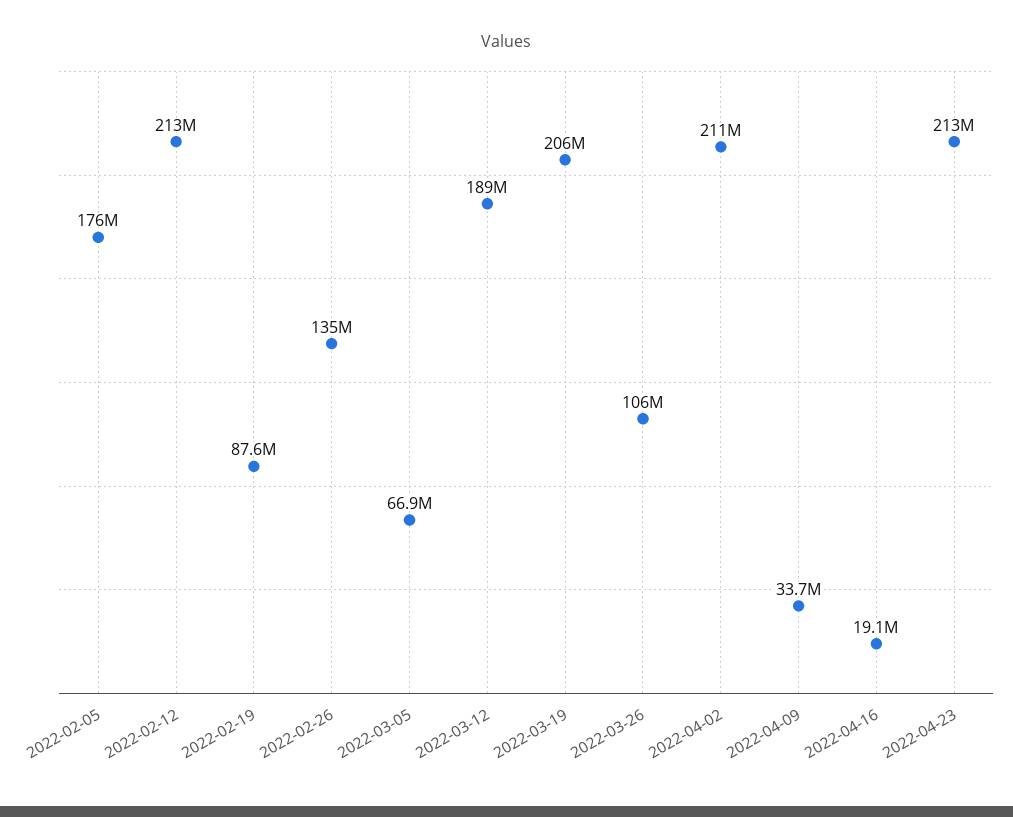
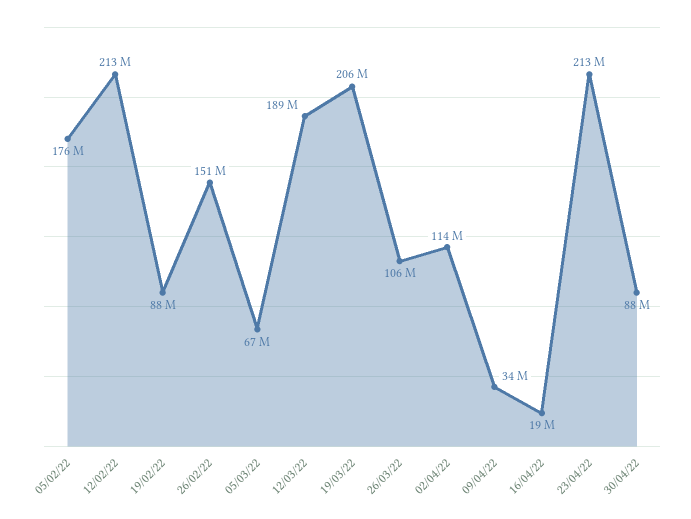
2022-02-26: 135000000 -> 151000000
2022-04-02: 211000000 -> 114000000
30/04/22: none -> 88000000

